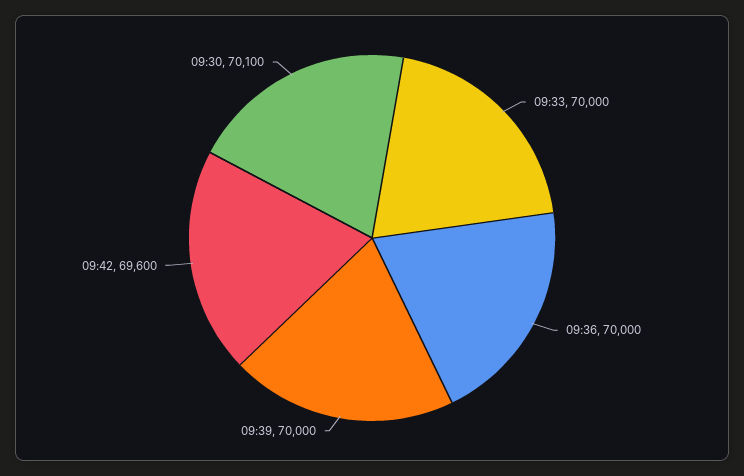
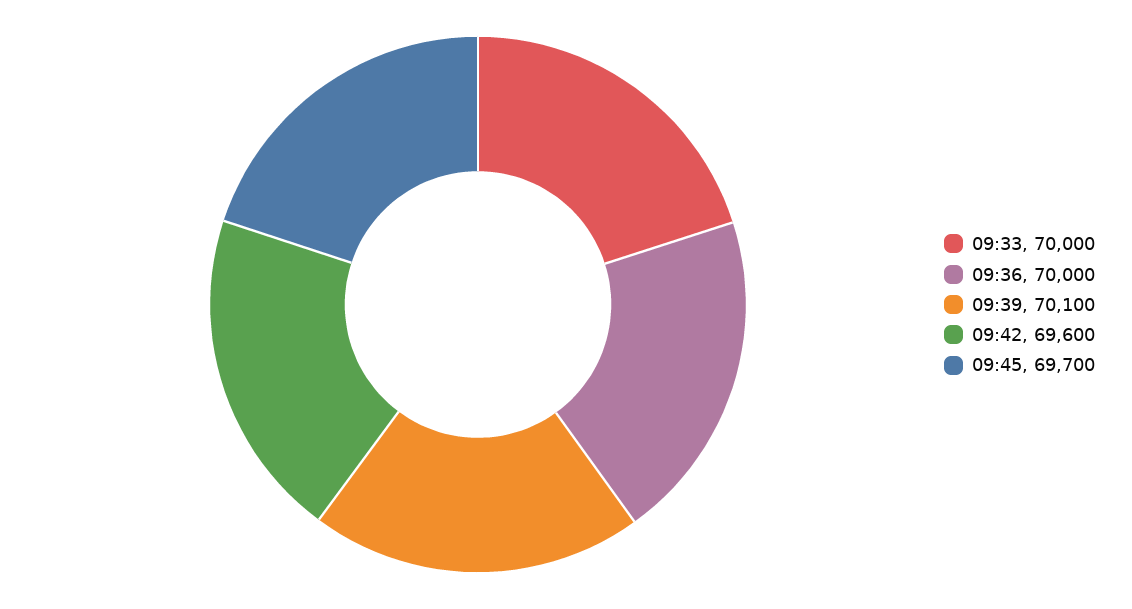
09:39: 70000 -> 70100
09:30: 70100 -> none
09:45: none -> 69700

